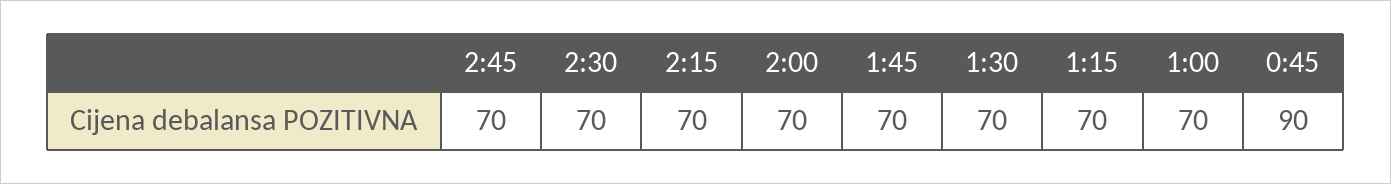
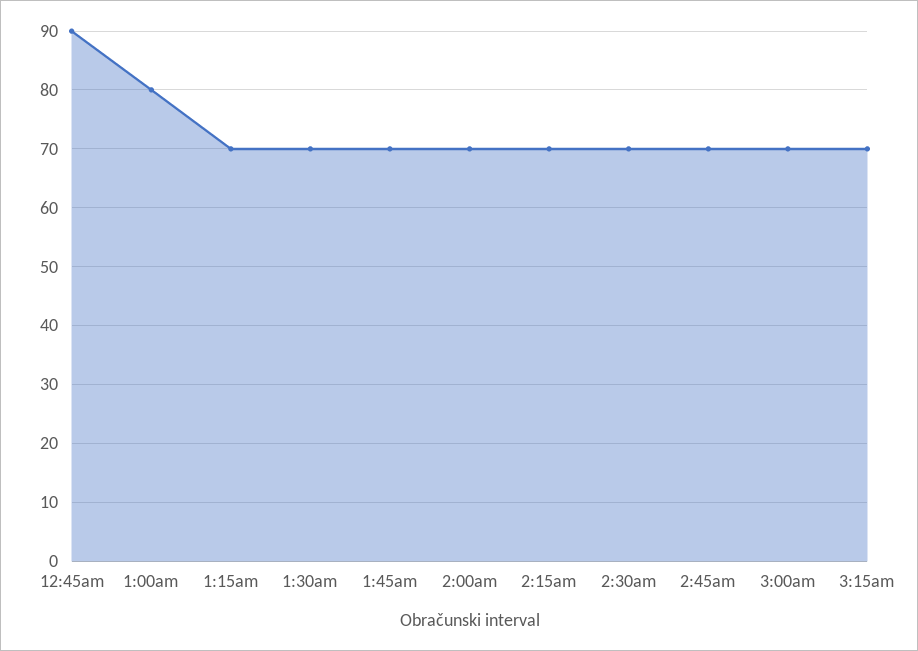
1:00: 70 -> 80
3:00am: none -> 70
3:15am: none -> 70

